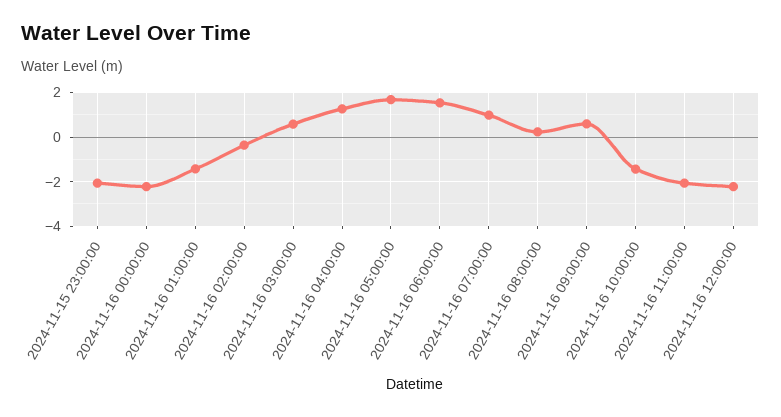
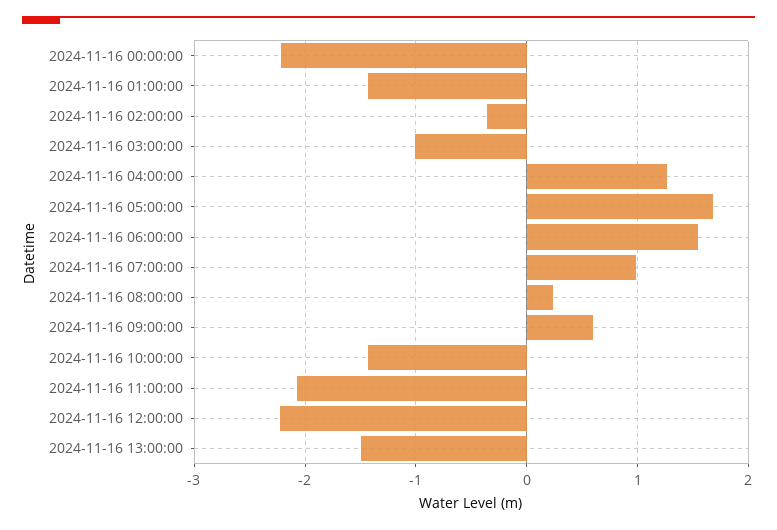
2024-11-15 23:00:00: -2 -> none
2024-11-16 03:00:00: 0.5 -> -1
2024-11-16 13:00:00: none -> -1.5

